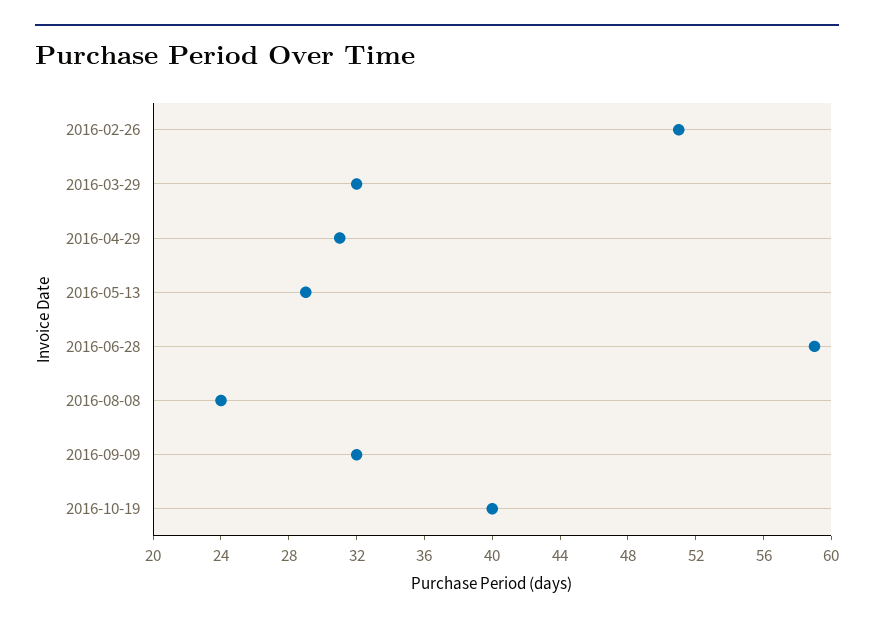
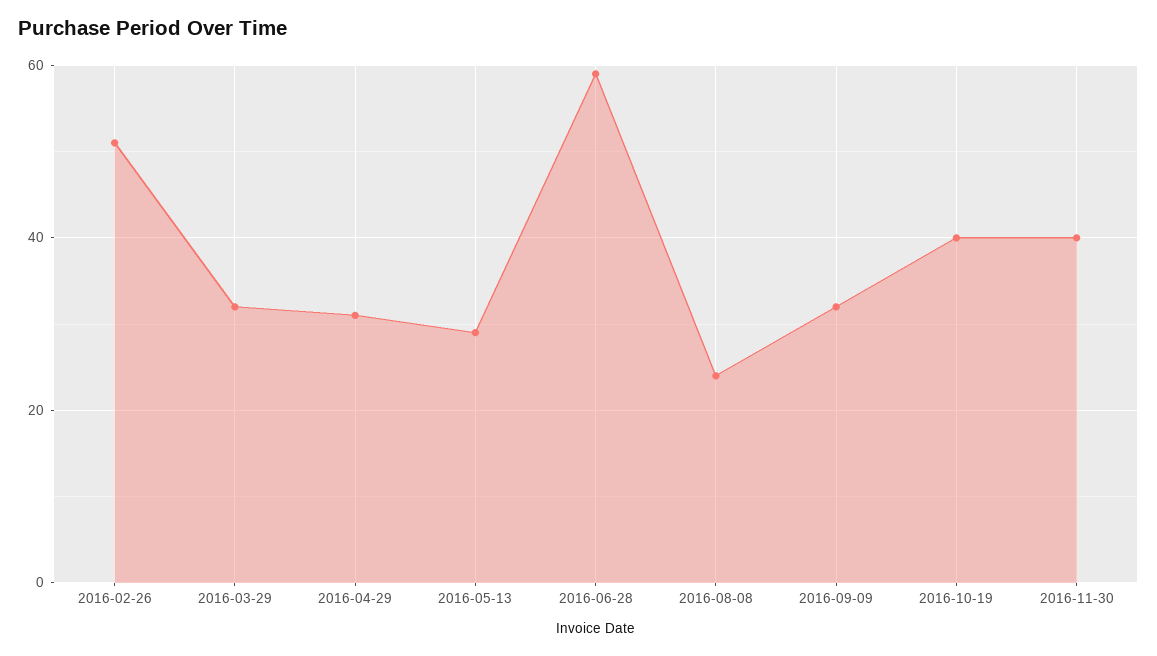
2016-11-30: none -> 40

